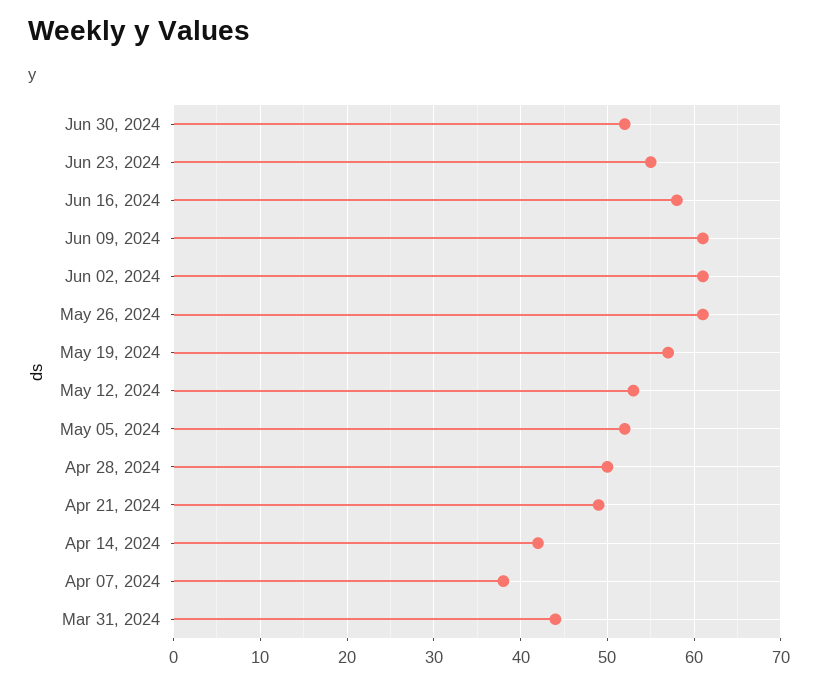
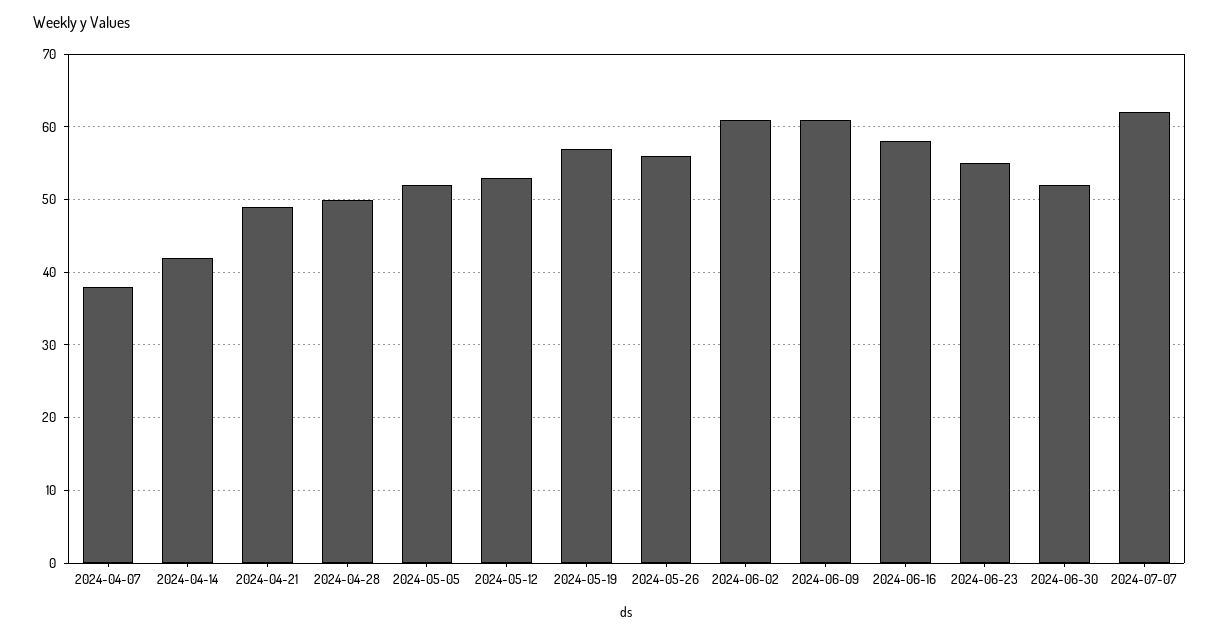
May 26, 2024: 61 -> 56
Mar 31, 2024: 44 -> none
2024-07-07: none -> 62

